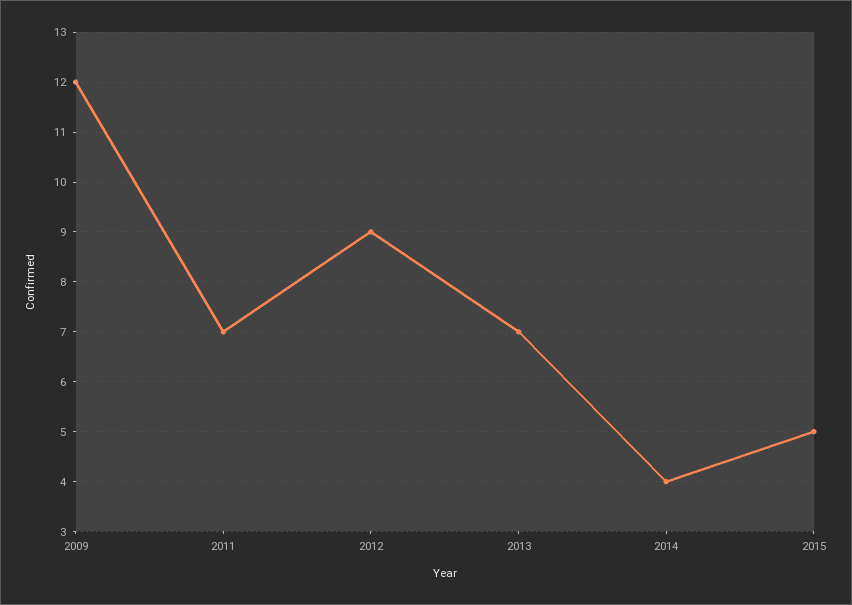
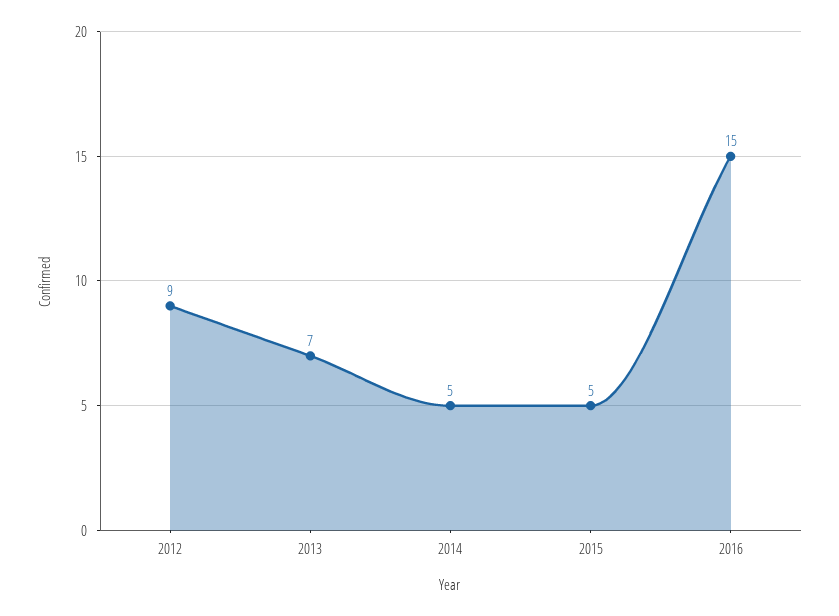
2009: 12 -> none
2011: 7 -> none
2014: 4 -> 5
2016: none -> 15

